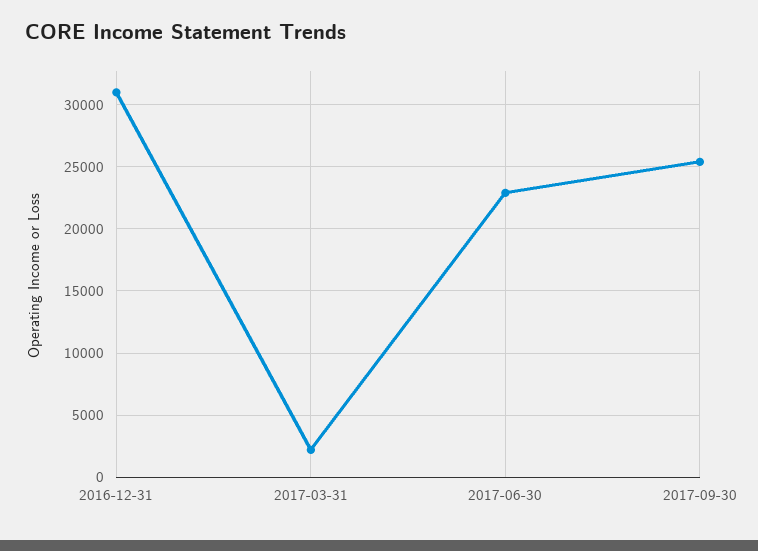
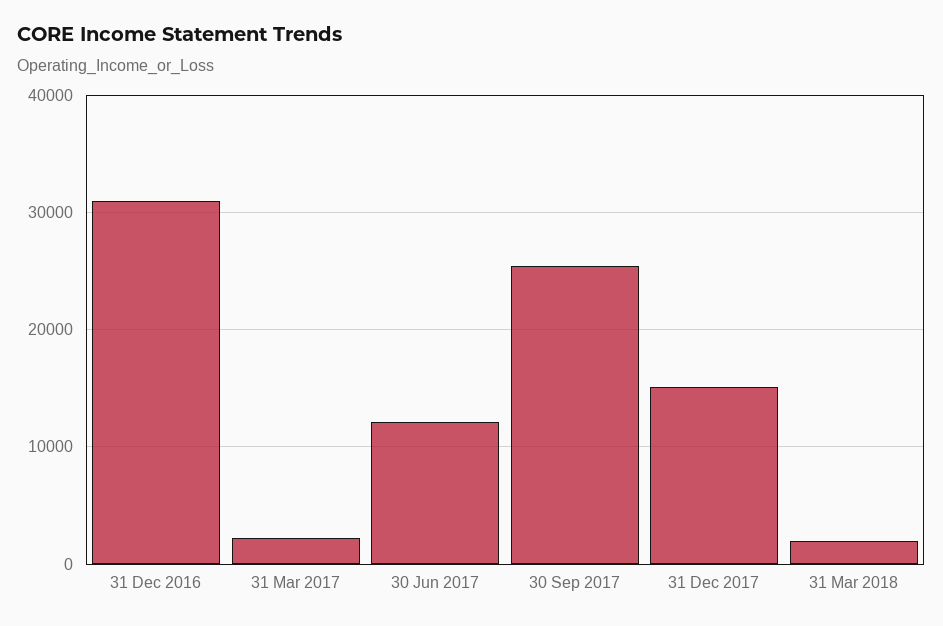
2017-06-30: 23000 -> 12000
31 Dec 2017: none -> 15000
31 Mar 2018: none -> 2000

